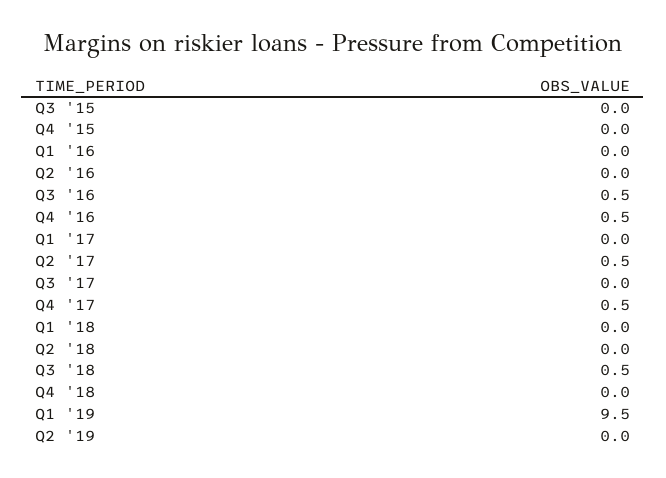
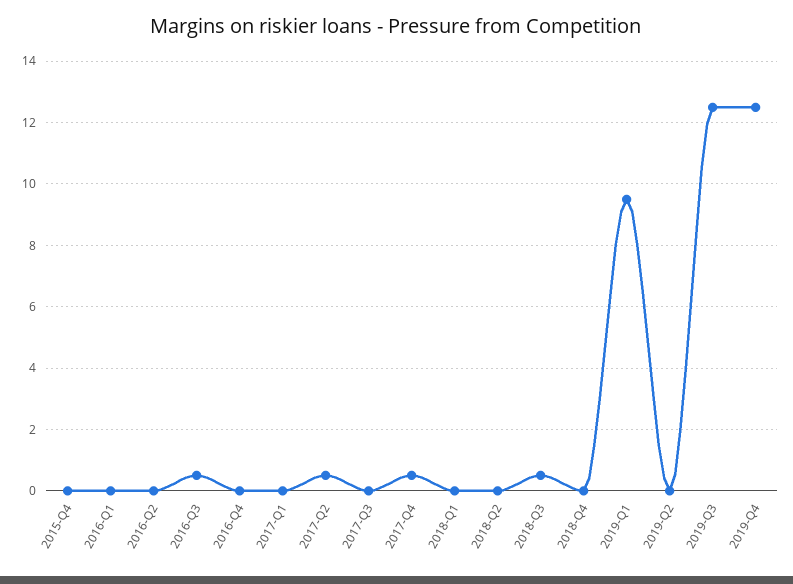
Q3 '15: 0 -> none
Q4 '16: 0.5 -> 0
2019-Q3: none -> 12.5
2019-Q4: none -> 12.5

